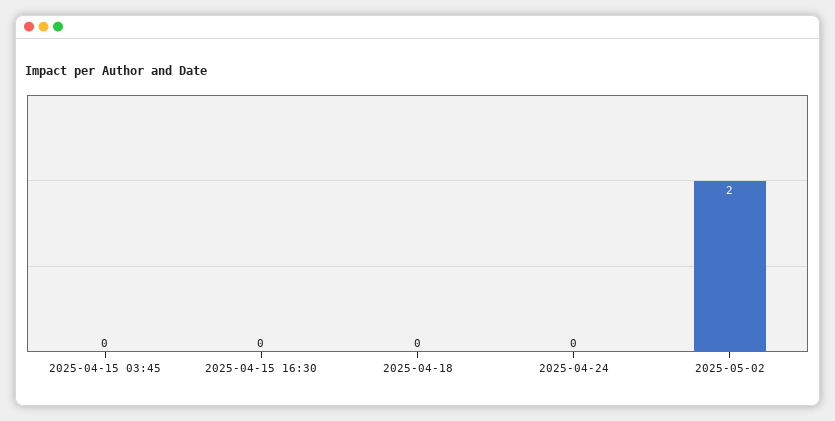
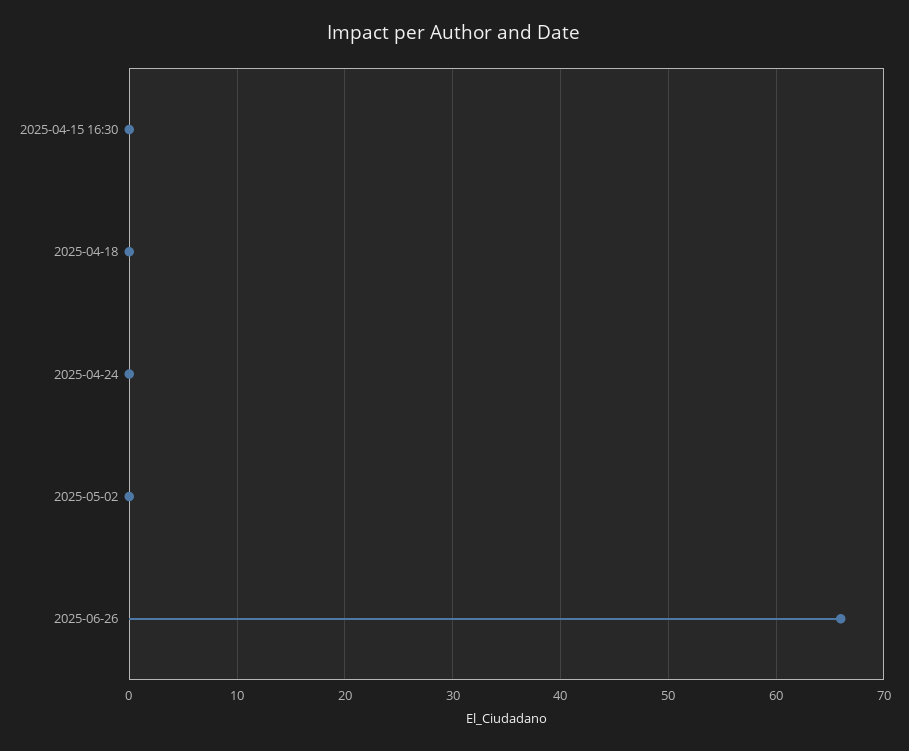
2025-04-15 03:45: 0 -> none
2025-05-02: 2 -> 0
2025-06-26: none -> 66

